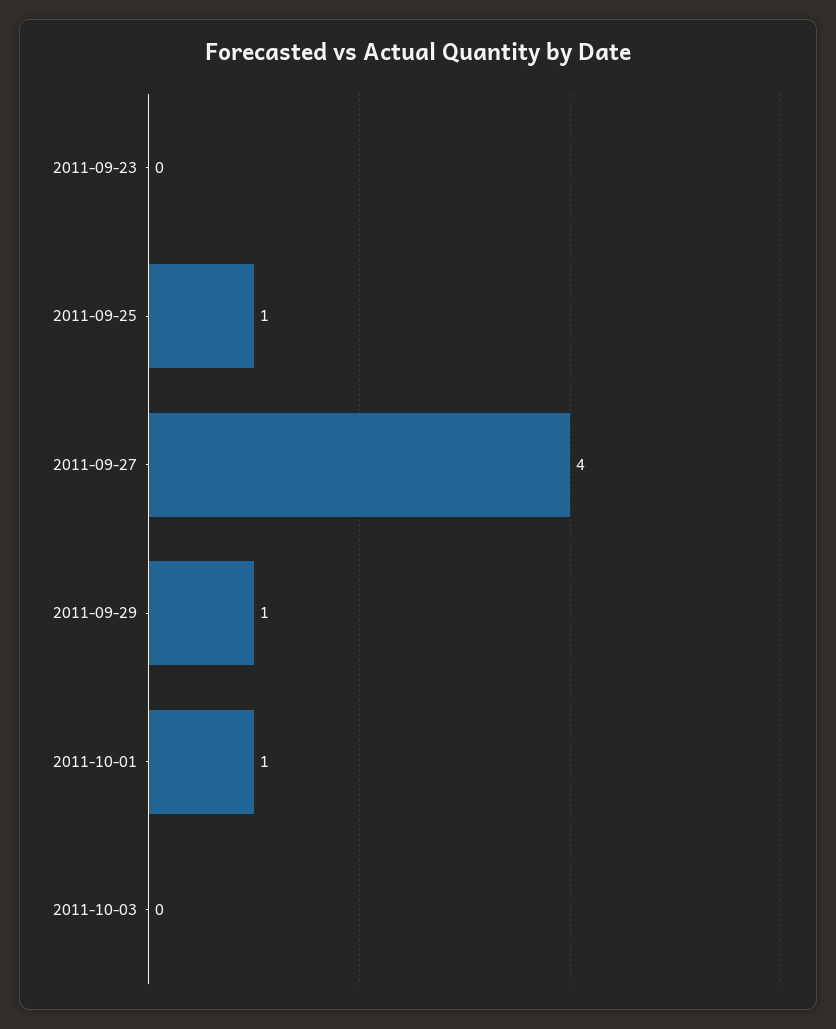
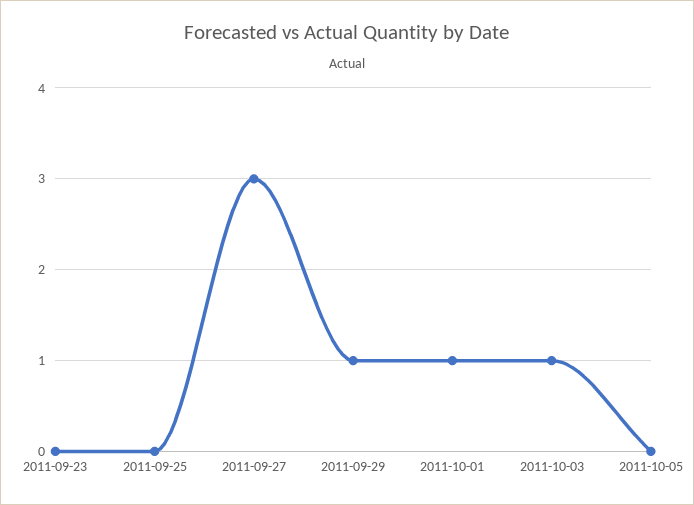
2011-09-25: 1 -> 0
2011-09-27: 4 -> 3
2011-10-03: 0 -> 1
2011-10-05: none -> 0

